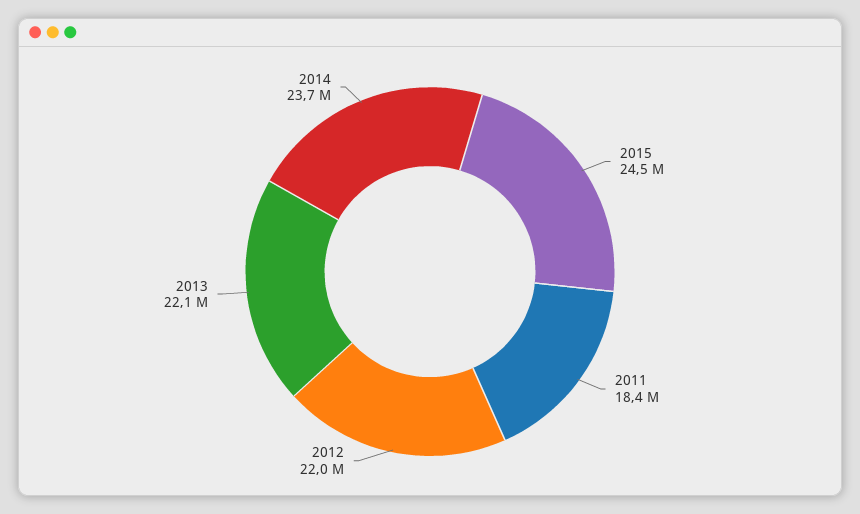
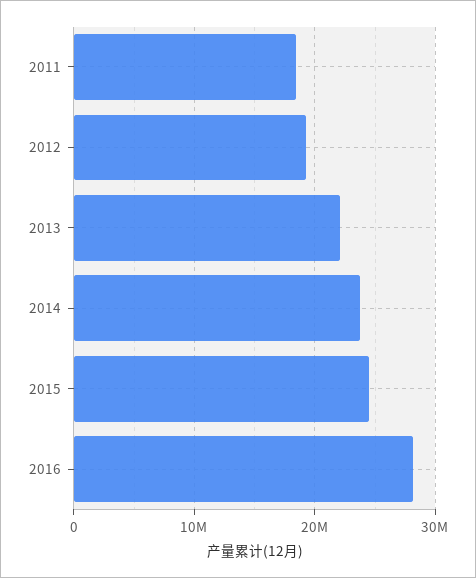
2012: 22000000 -> 19000000
2016: none -> 28000000

